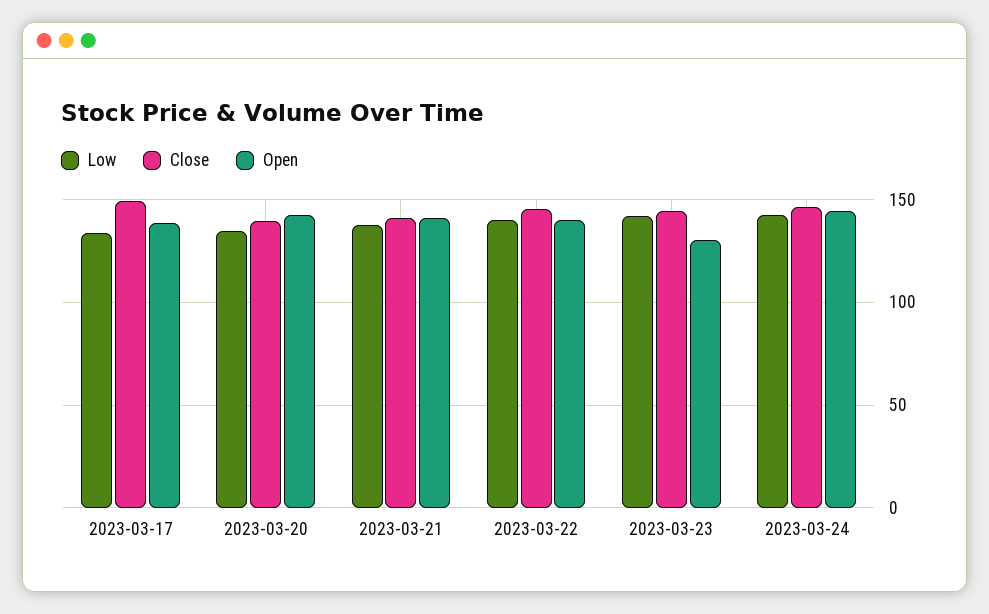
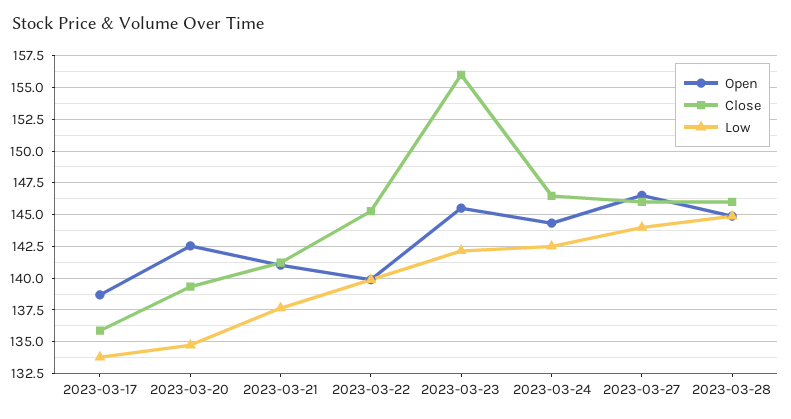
Close, 2023-03-17: 150 -> 136
Close, 2023-03-23: 145 -> 156
Open, 2023-03-23: 130 -> 145.5
Open, 2023-03-27: none -> 146.5
Close, 2023-03-27: none -> 146
Low, 2023-03-27: none -> 144
Open, 2023-03-28: none -> 145
Close, 2023-03-28: none -> 146
Low, 2023-03-28: none -> 145

